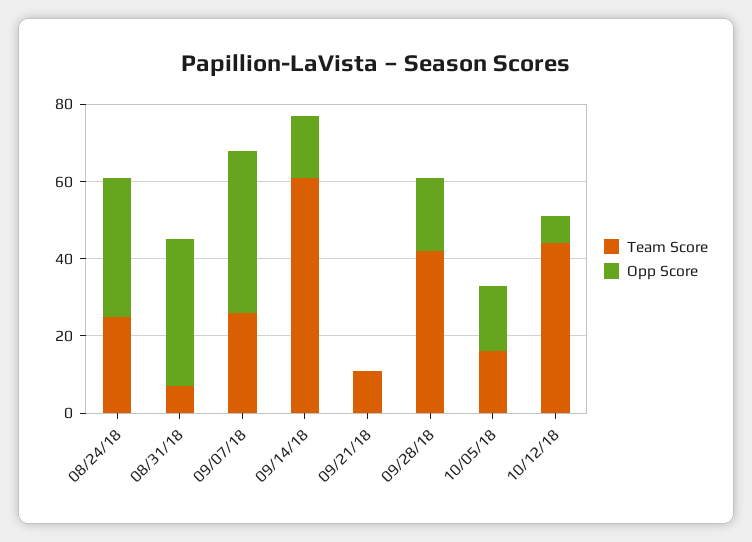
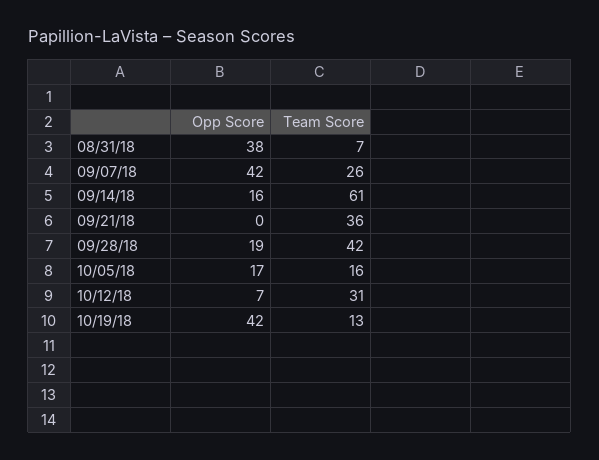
Team Score, 08/24/18: 25 -> none
Opp Score, 08/24/18: 35 -> none
Team Score, 09/21/18: 10 -> 36
Team Score, 10/12/18: 45 -> 31
Opp Score, 10/19/18: none -> 42
Team Score, 10/19/18: none -> 13

